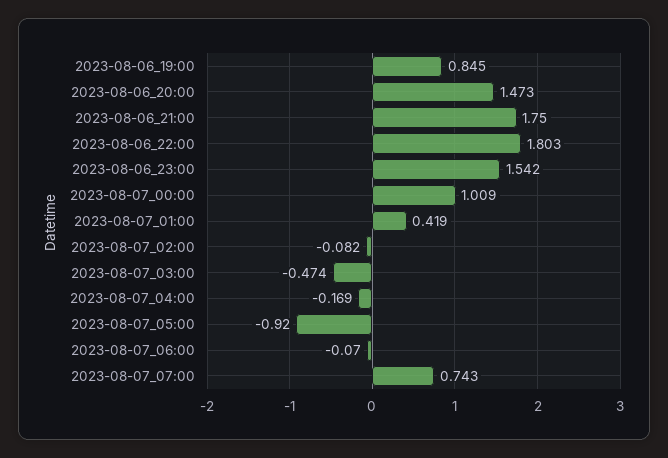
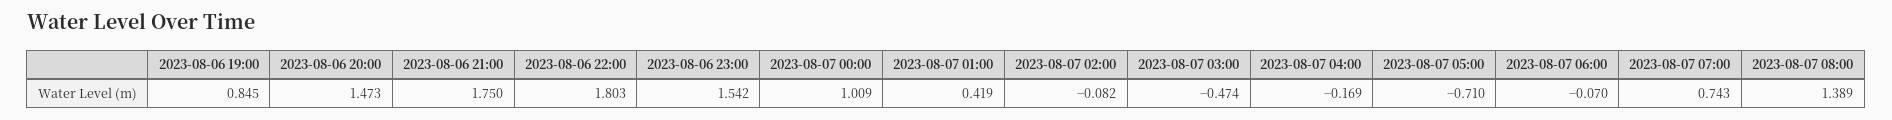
2023-08-07_05:00: -0.92 -> -0.71
2023-08-07 08:00: none -> 1.389

